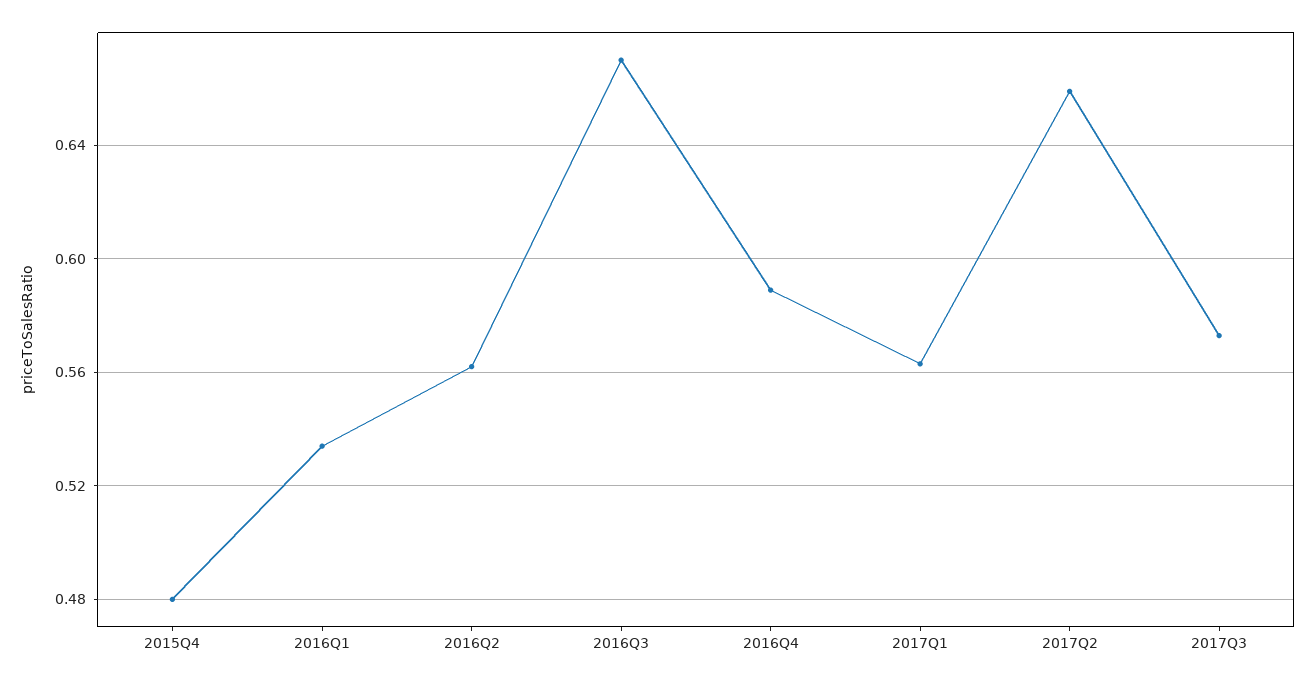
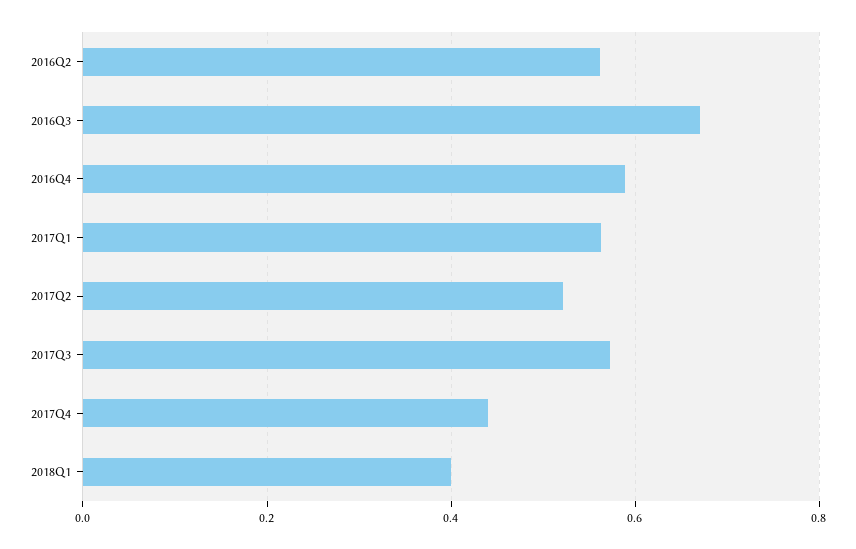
2015Q4: 0.48 -> none
2016Q1: 0.535 -> none
2017Q2: 0.66 -> 0.52
2017Q4: none -> 0.44
2018Q1: none -> 0.4

